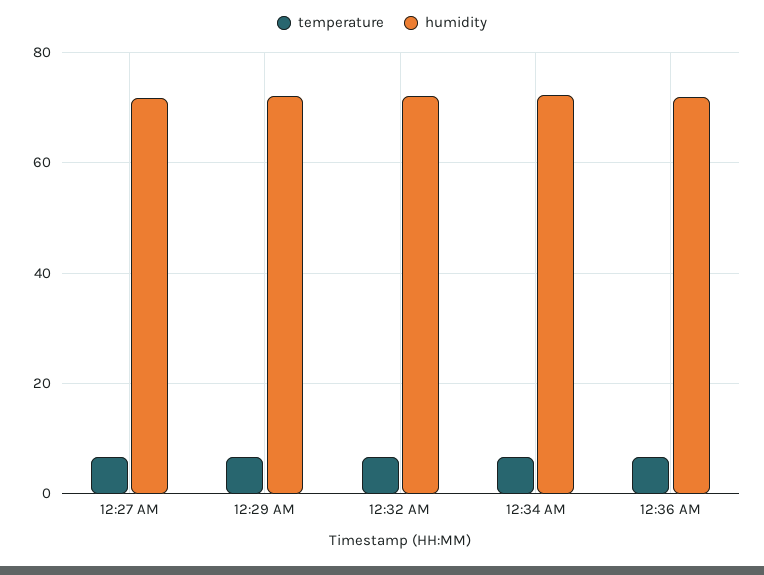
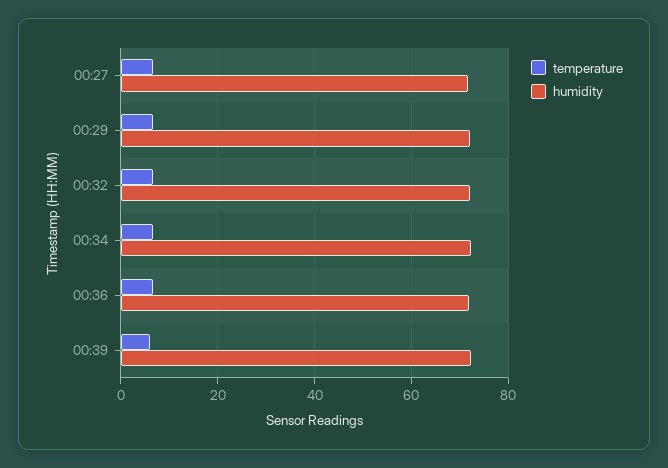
temperature, 00:39: none -> 6
humidity, 00:39: none -> 72

